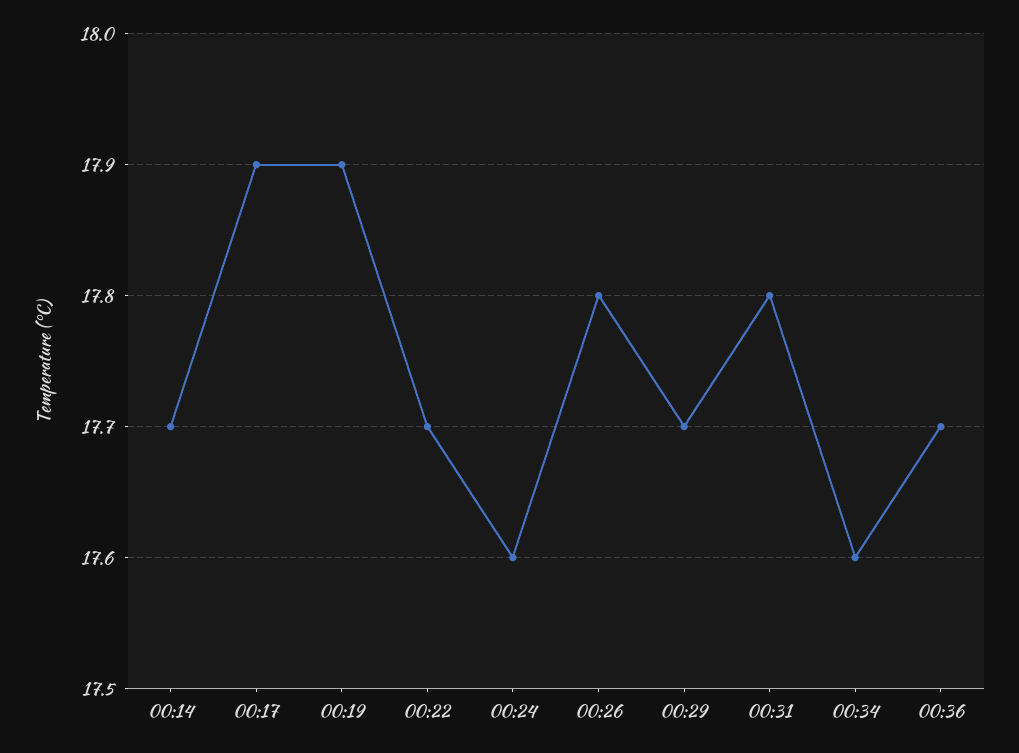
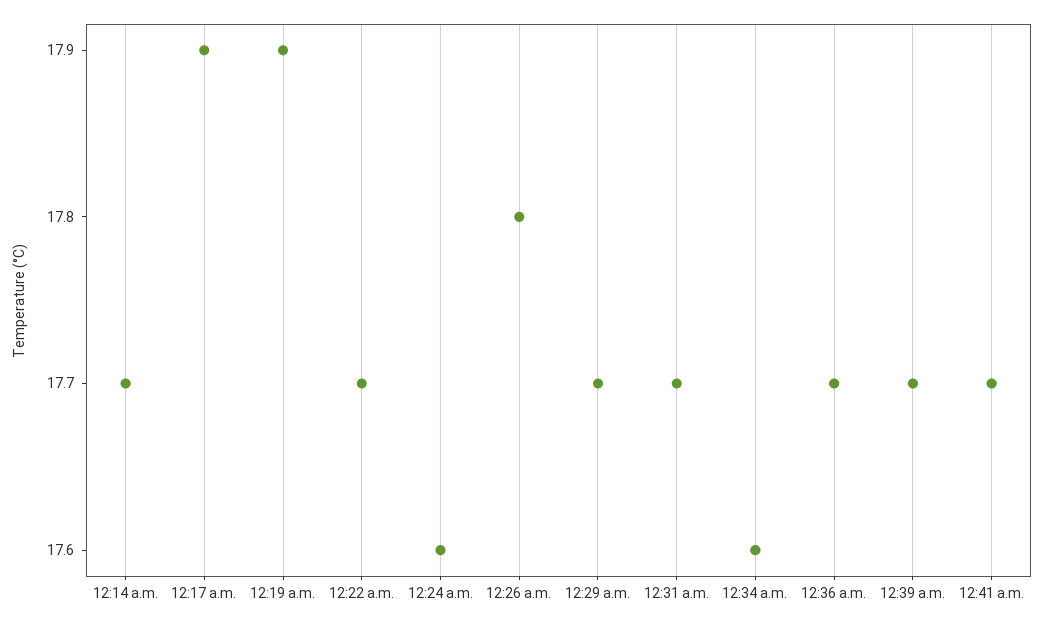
00:31: 17.8 -> 17.7
12:39 a.m.: none -> 17.7
12:41 a.m.: none -> 17.7

